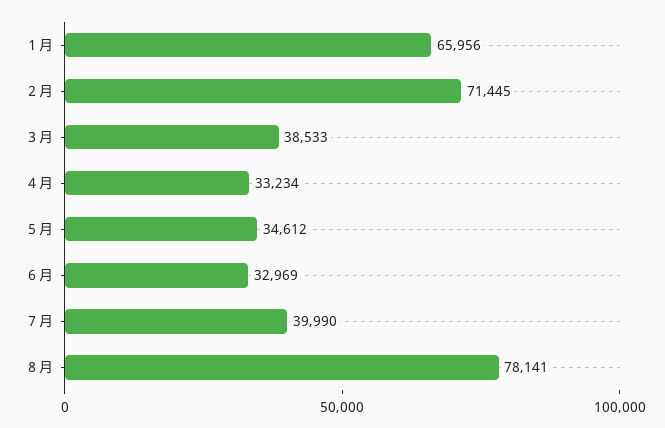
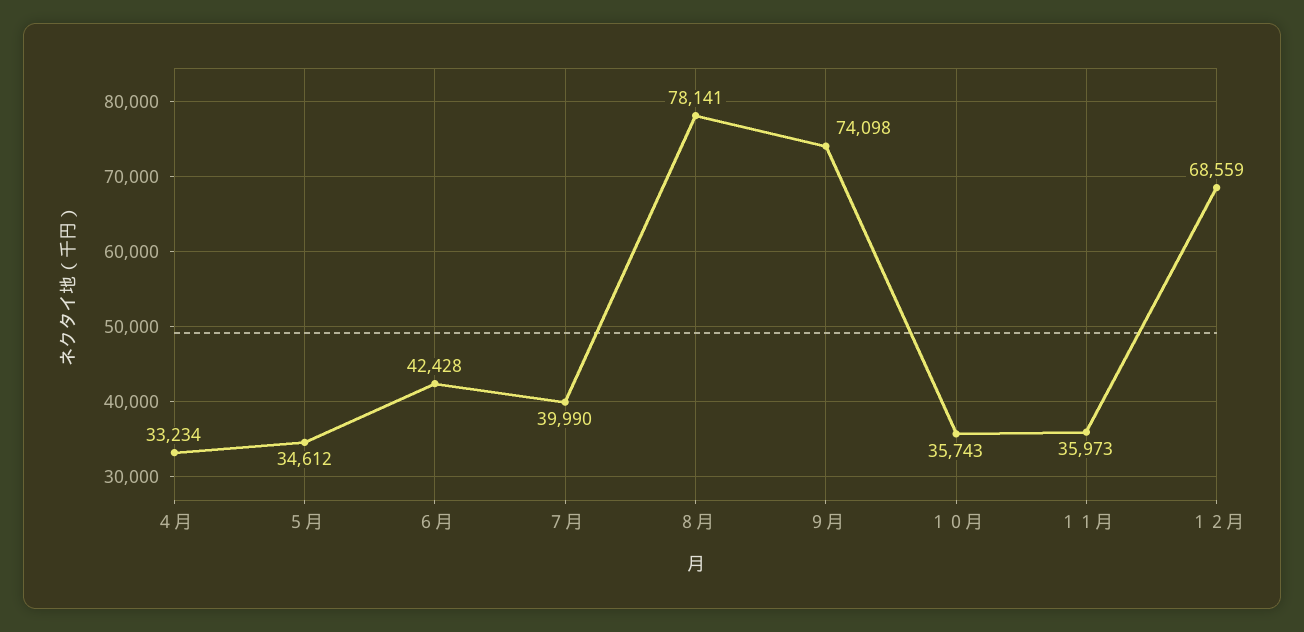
１月: 65956 -> none
２月: 71445 -> none
３月: 38533 -> none
６月: 32969 -> 42428
９月: none -> 74098
１０月: none -> 35743
１１月: none -> 35973
１２月: none -> 68559

